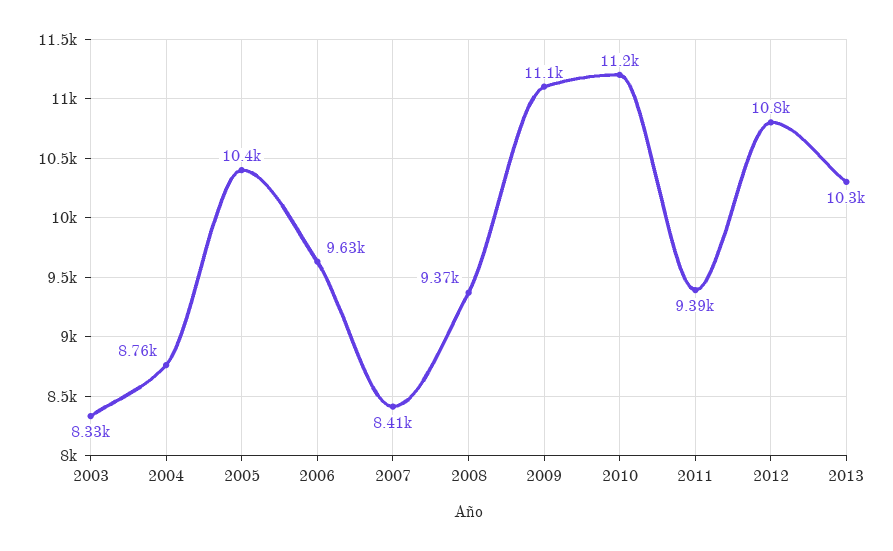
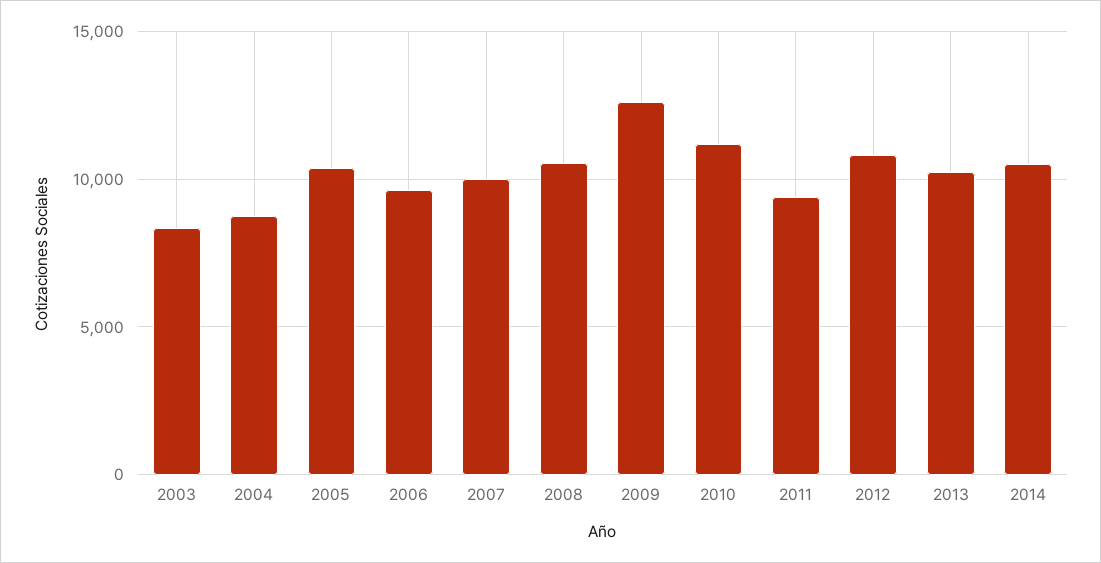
2007: 8410 -> 10000
2008: 9370 -> 10500
2009: 11100 -> 12500
2014: none -> 10500

